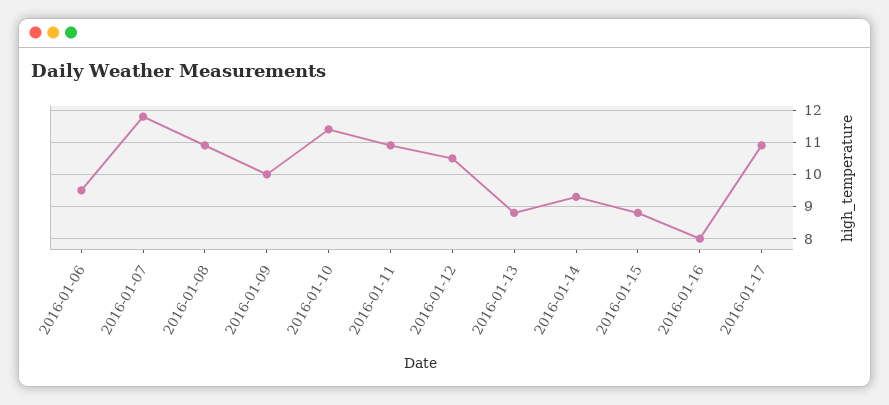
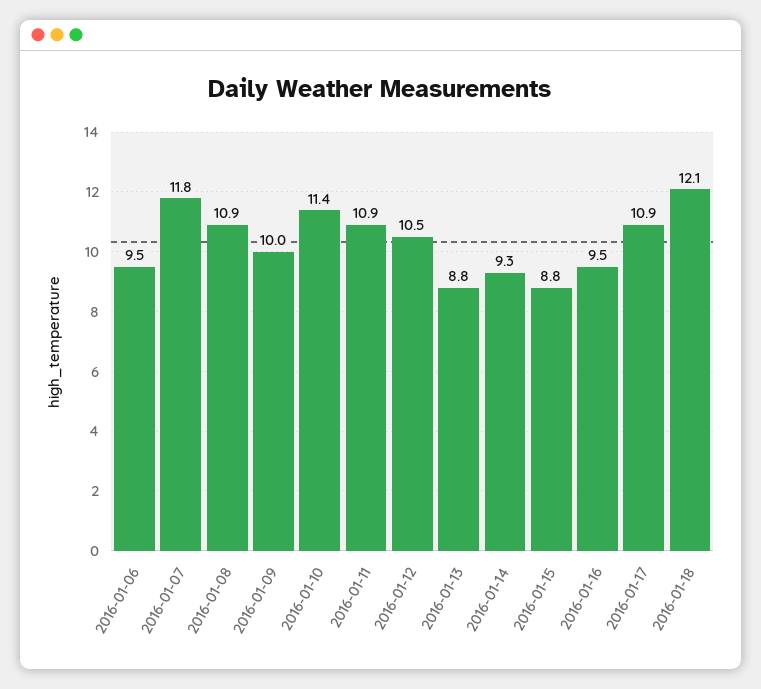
2016-01-16: 8 -> 9.5
2016-01-18: none -> 12.1

